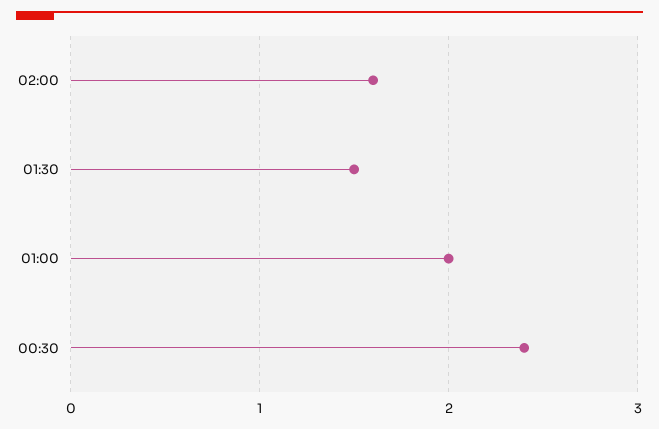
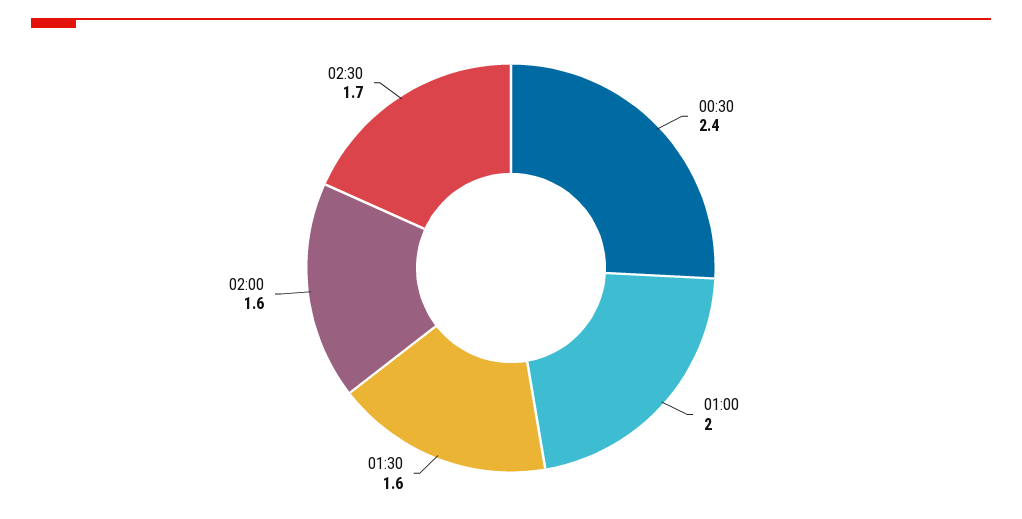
01:30: 1.5 -> 1.6
02:30: none -> 1.7

